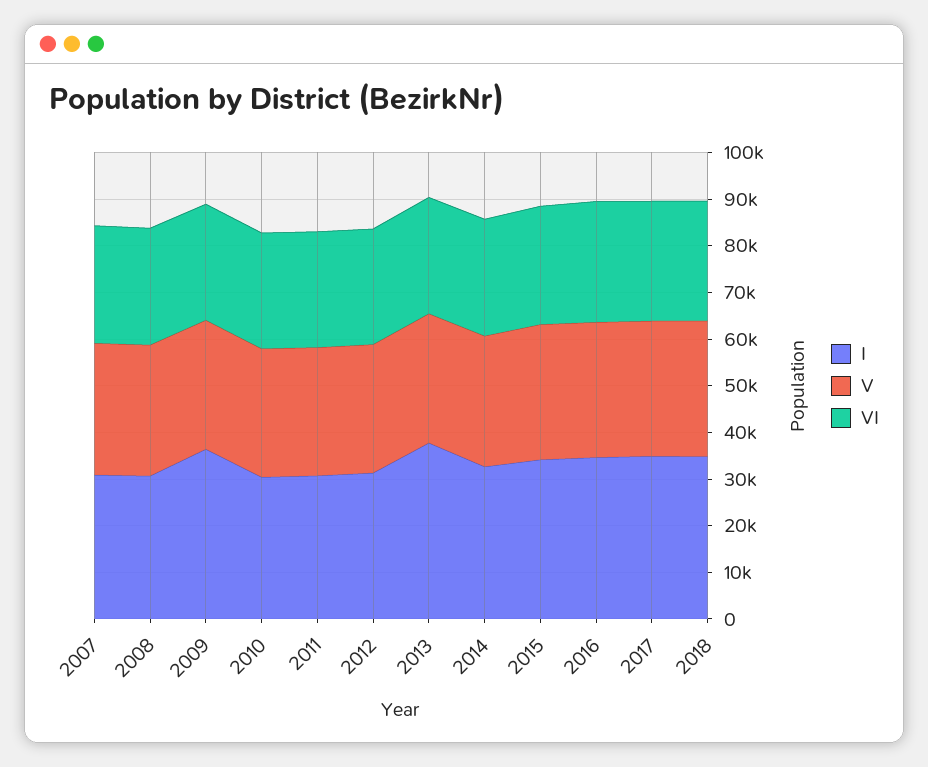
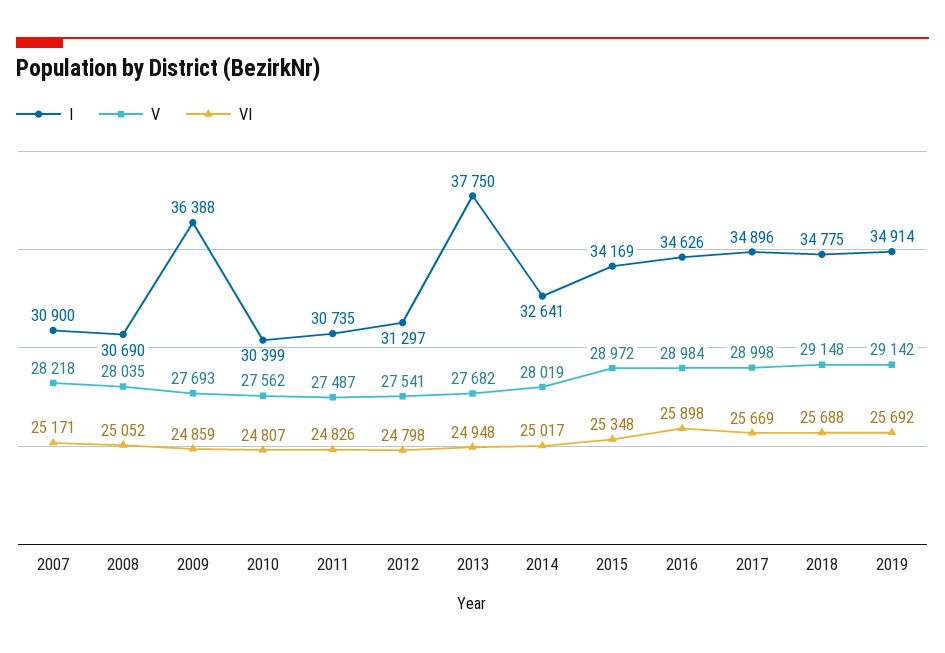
I, 2019: none -> 34914
V, 2019: none -> 29142
VI, 2019: none -> 25692

